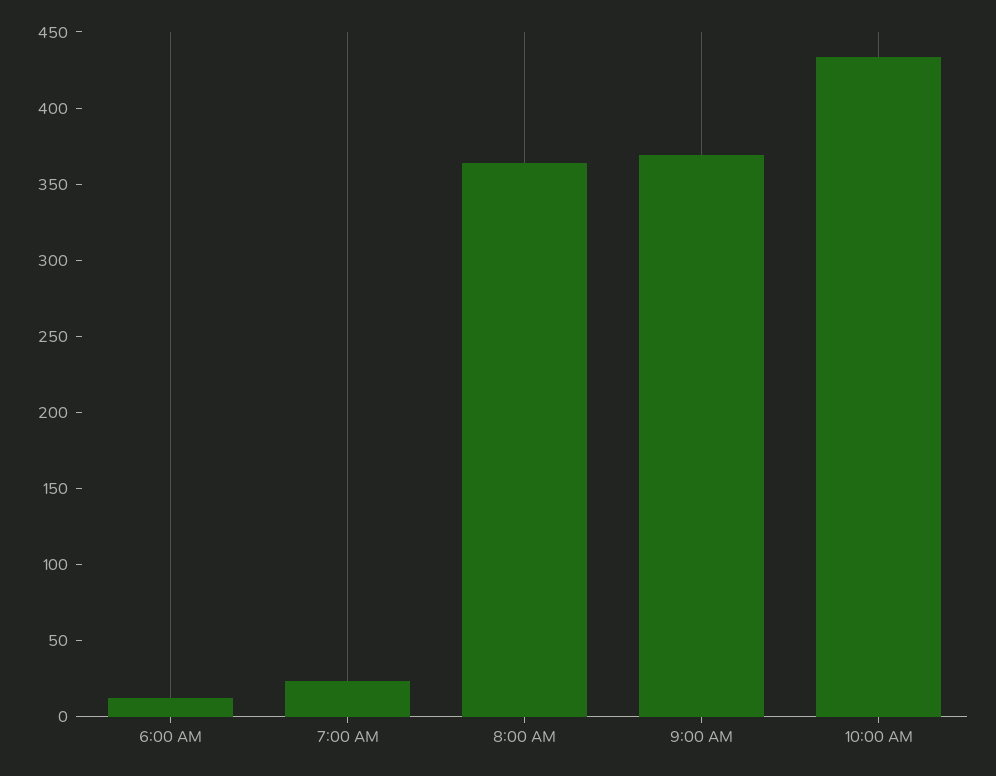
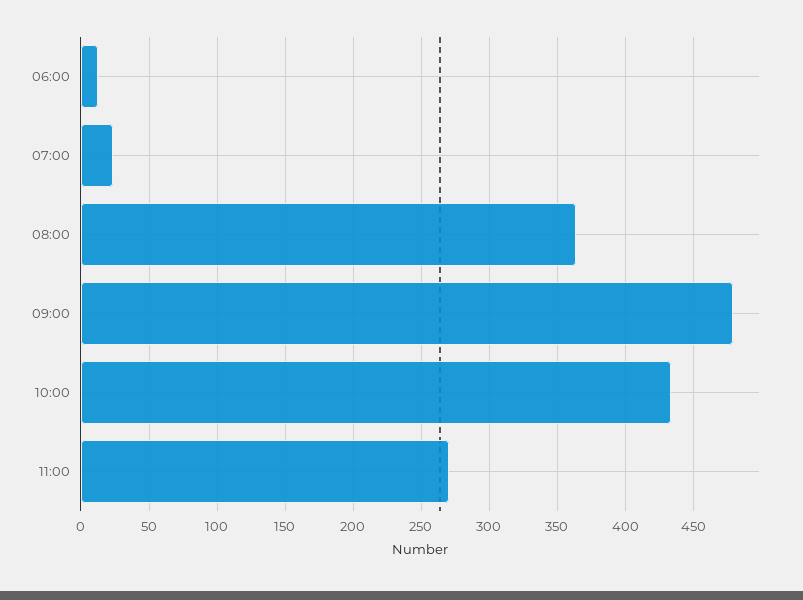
9:00 AM: 370 -> 480
11:00: none -> 270

